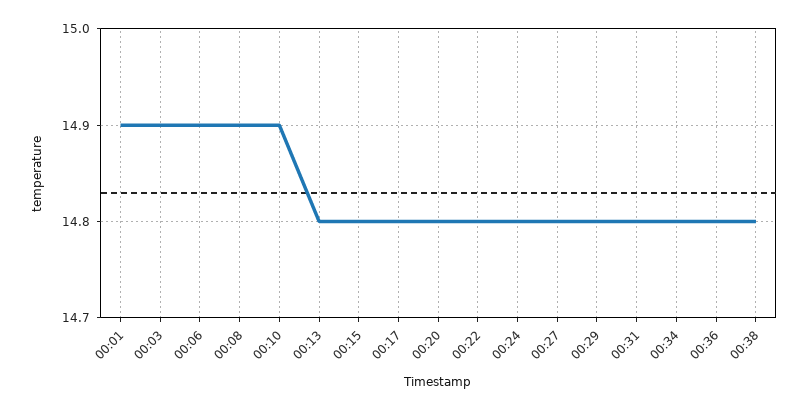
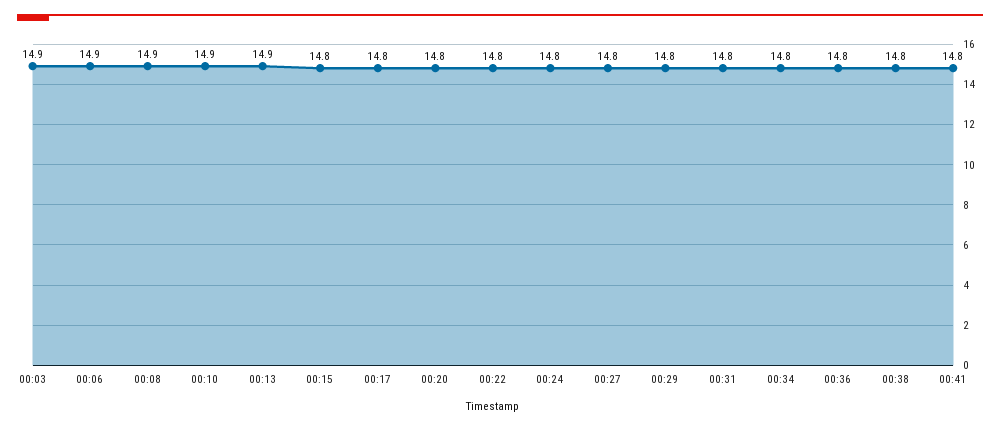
00:01: 14.9 -> none
00:13: 14.8 -> 14.9
00:41: none -> 14.8

